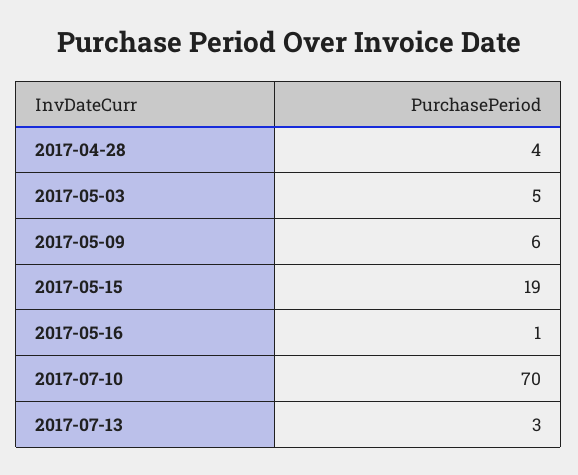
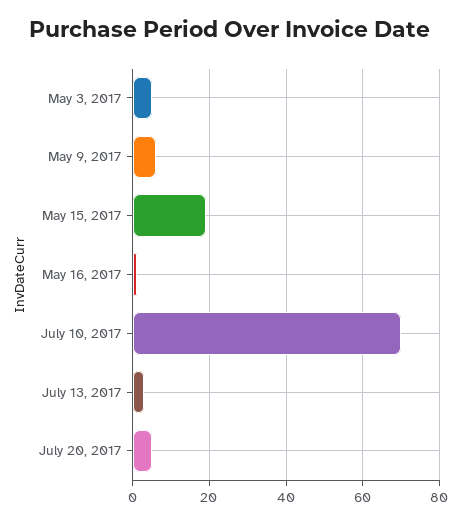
2017-04-28: 4 -> none
July 20, 2017: none -> 5

